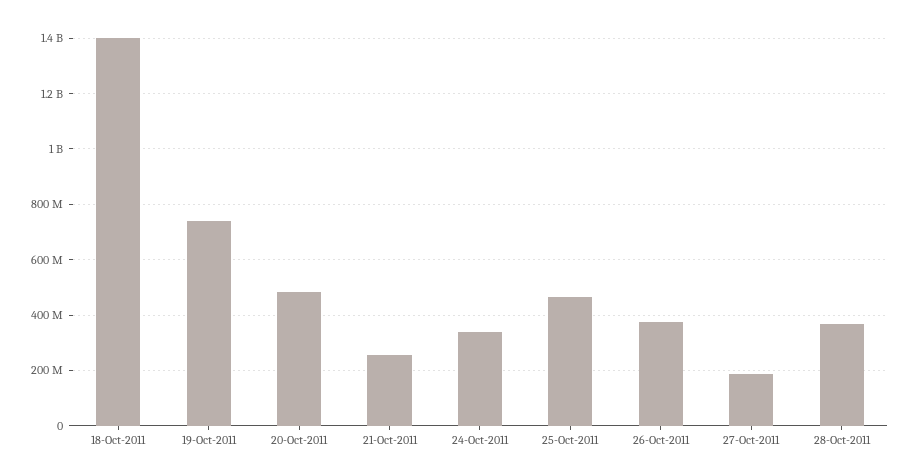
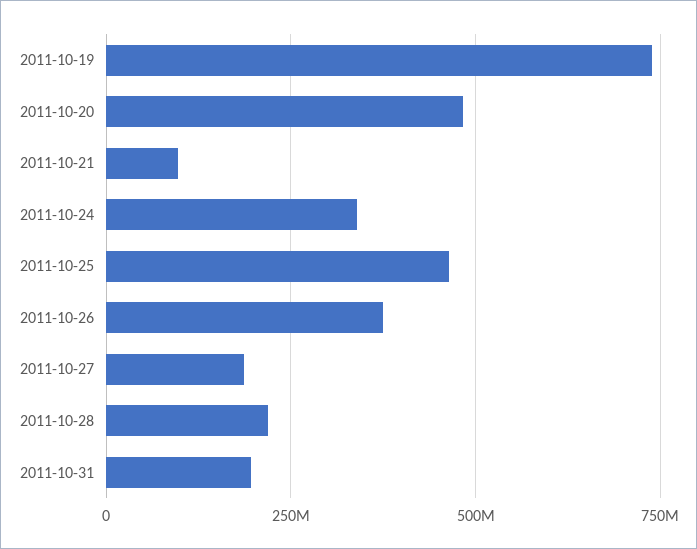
18-Oct-2011: 1400000000 -> none
21-Oct-2011: 250000000 -> 100000000
28-Oct-2011: 375000000 -> 225000000
2011-10-31: none -> 200000000

